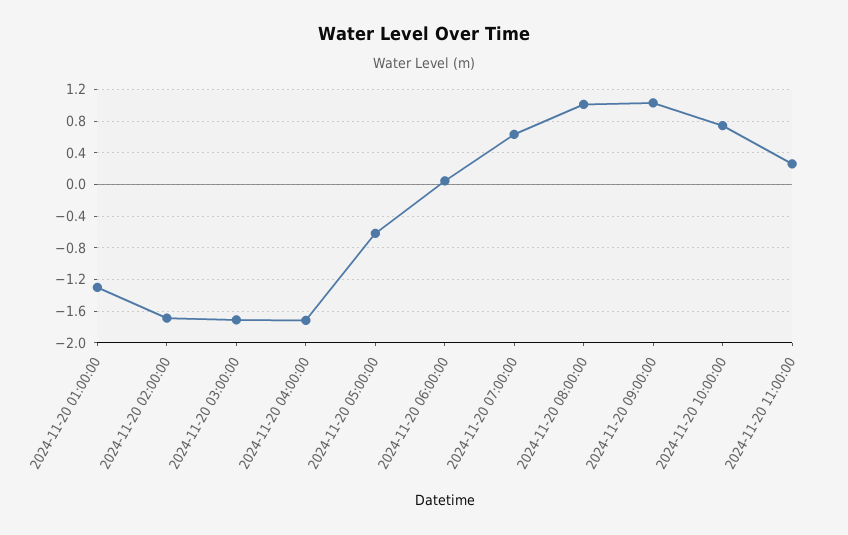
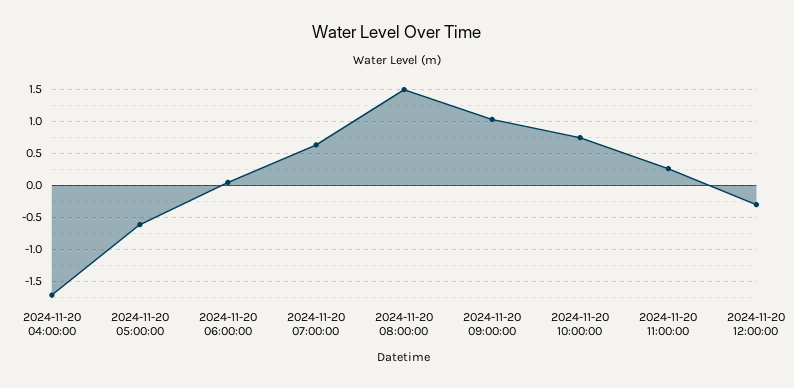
2024-11-20 01:00:00: -1.3 -> none
2024-11-20 02:00:00: -1.7 -> none
2024-11-20 03:00:00: -1.7 -> none
2024-11-20 08:00:00: 1 -> 1.5
2024-11-20 12:00:00: none -> -0.3

